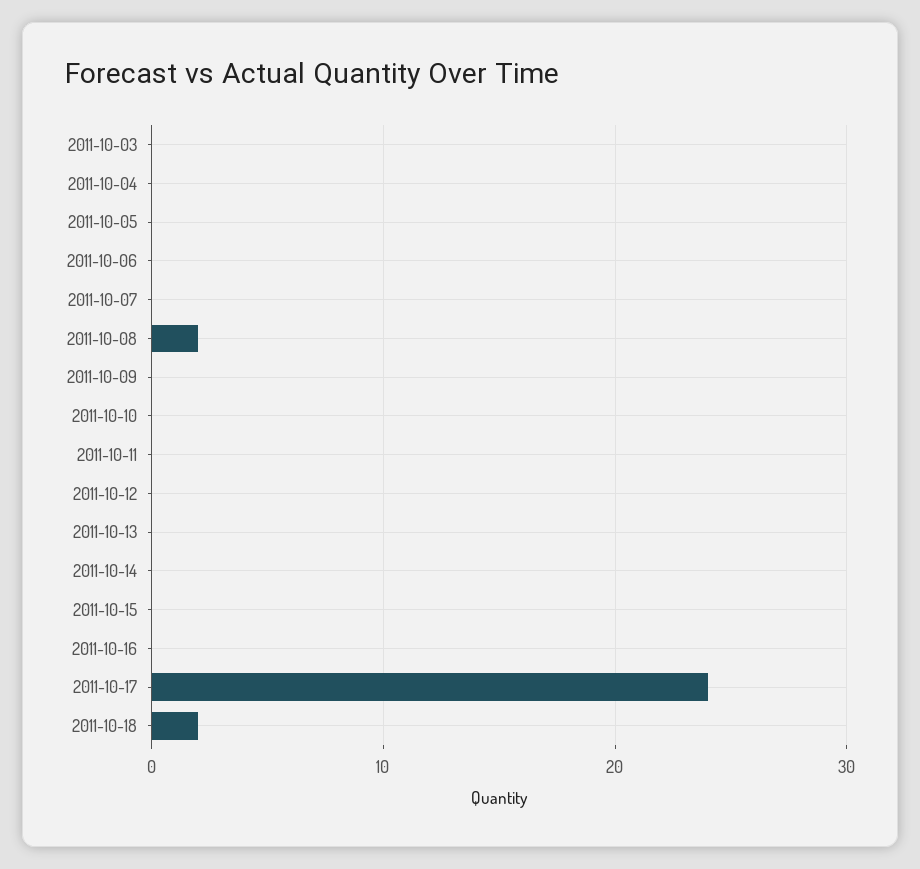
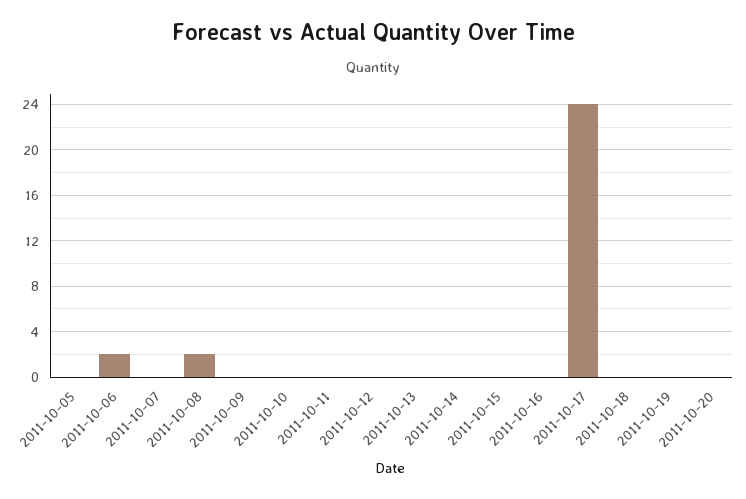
2011-10-03: 0 -> none
2011-10-04: 0 -> none
2011-10-06: 0 -> 2
2011-10-18: 2 -> 0
2011-10-19: none -> 0
2011-10-20: none -> 0

